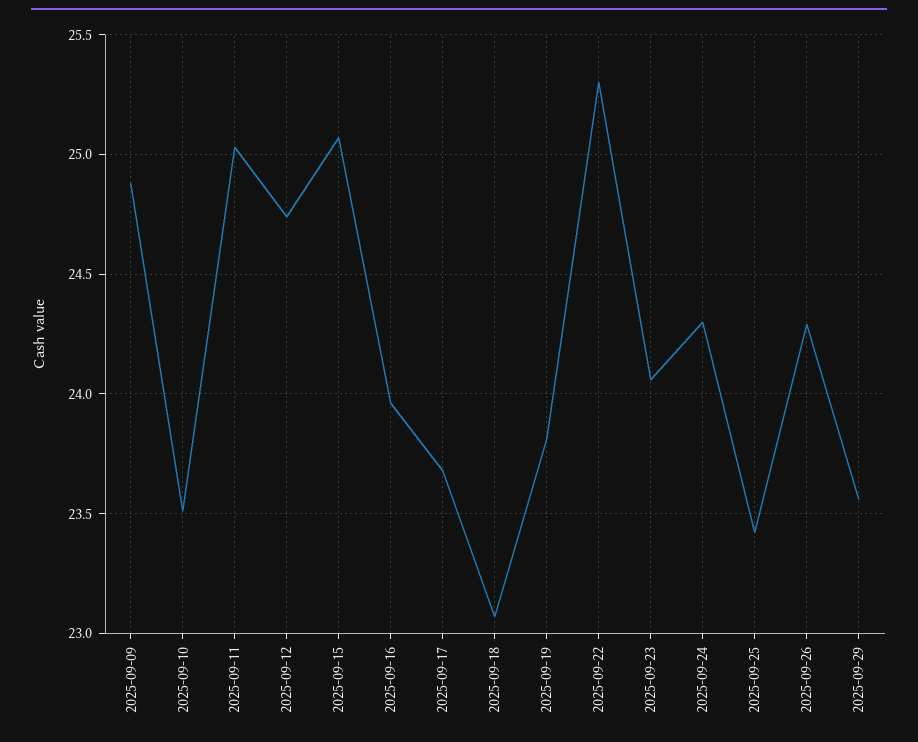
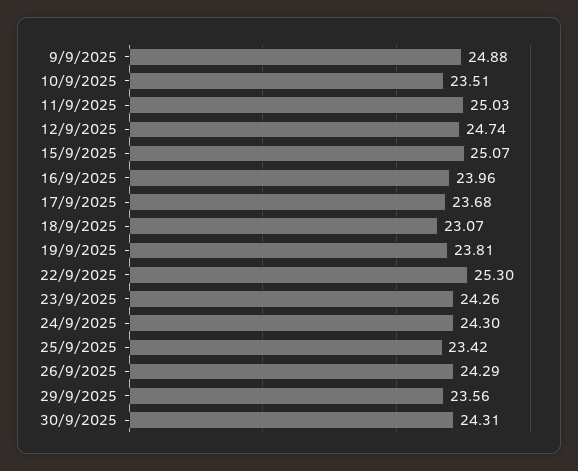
2025-09-23: 24.05 -> 24.26
30/9/2025: none -> 24.31

